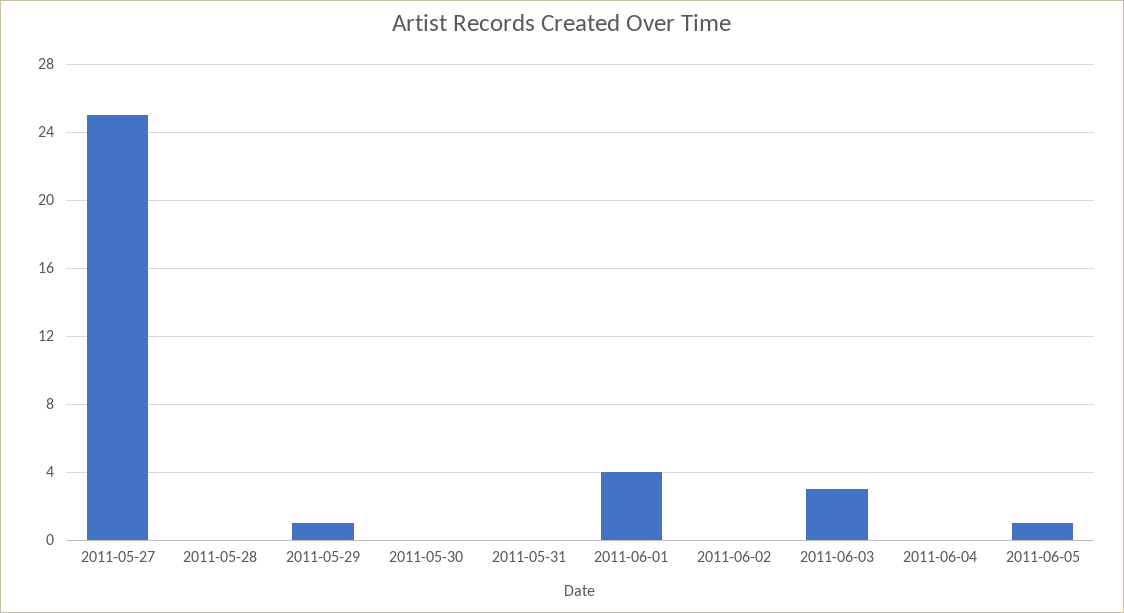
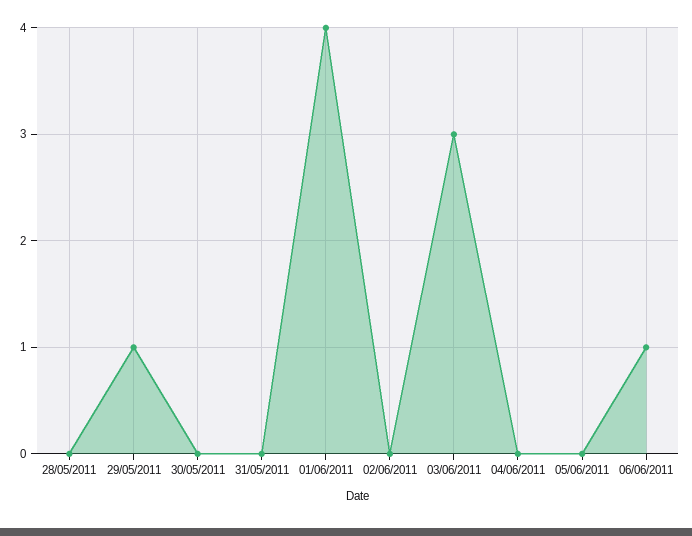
2011-05-27: 25 -> none
2011-06-05: 1 -> 0
06/06/2011: none -> 1

